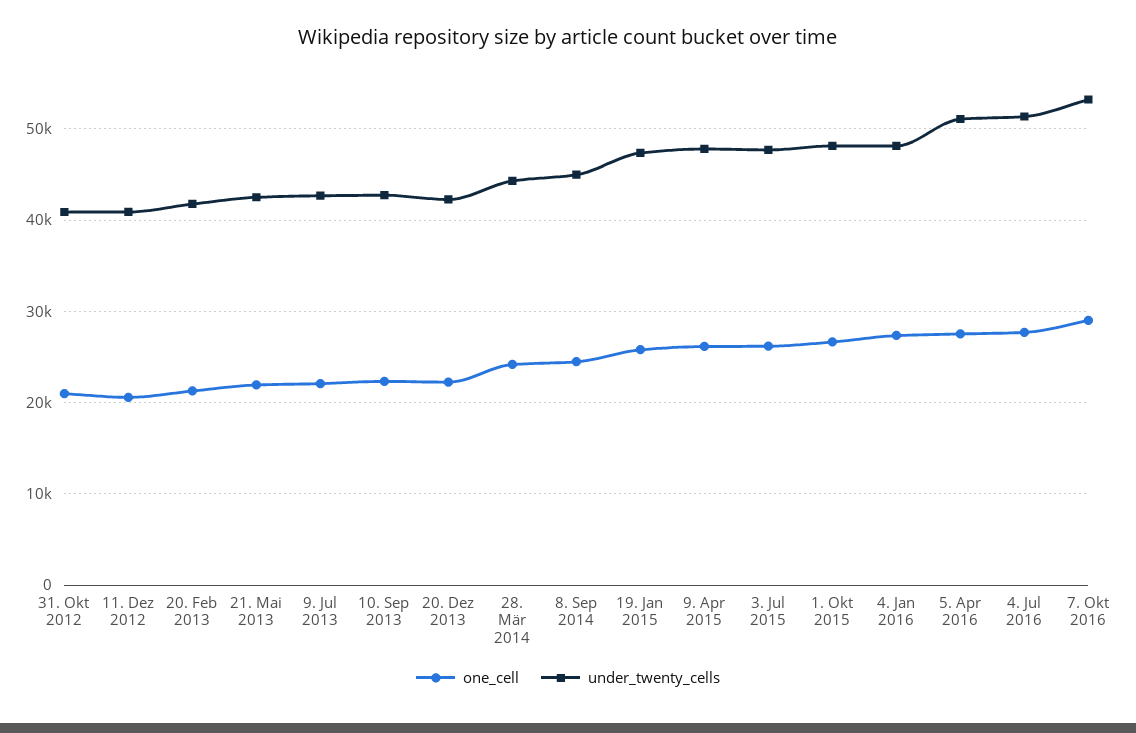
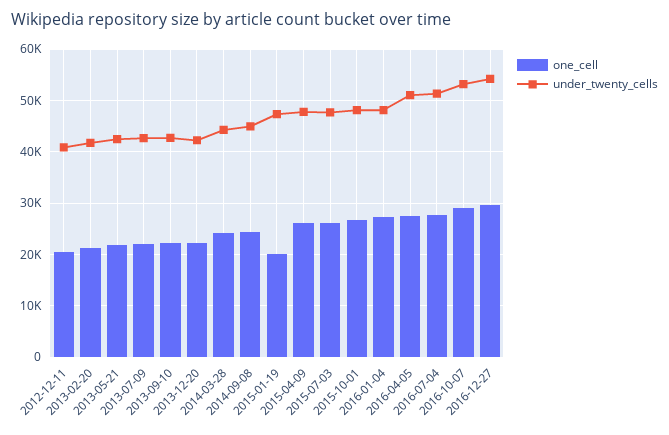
one_cell, 31. Okt 2012: 21000 -> none
under_twenty_cells, 31. Okt 2012: 41000 -> none
one_cell, 19. Jan 2015: 26000 -> 20000
one_cell, 2016-12-27: none -> 30000
under_twenty_cells, 2016-12-27: none -> 54000

